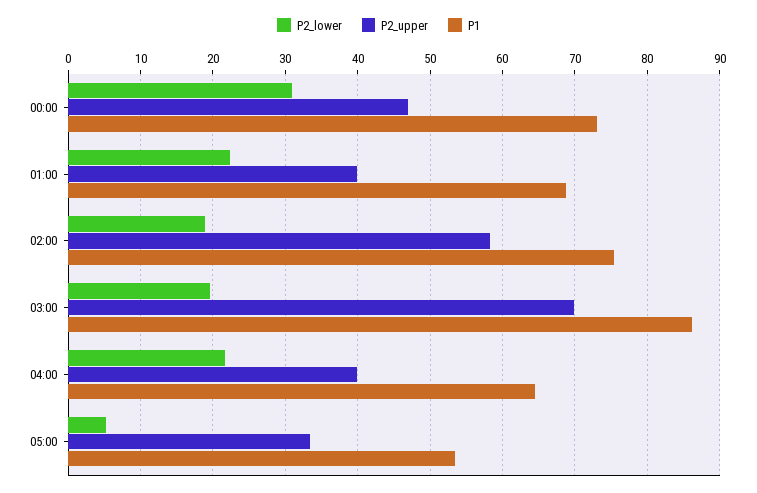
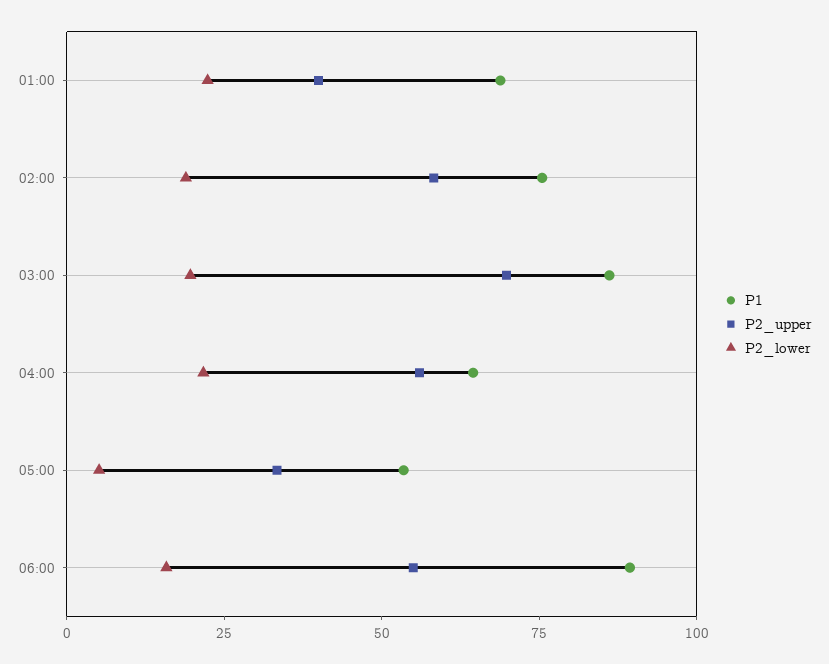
P2_lower, 00:00: 31 -> none
P2_upper, 00:00: 47 -> none
P1, 00:00: 73 -> none
P2_upper, 04:00: 40 -> 55
P1, 06:00: none -> 90
P2_upper, 06:00: none -> 55
P2_lower, 06:00: none -> 15

